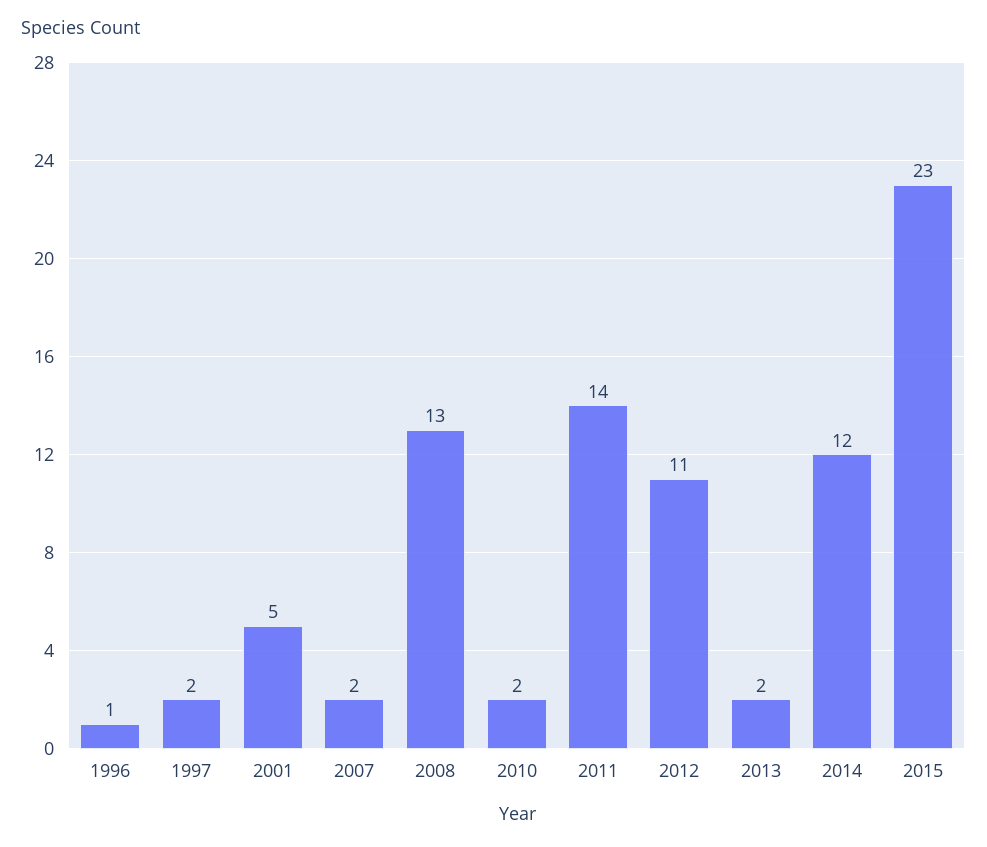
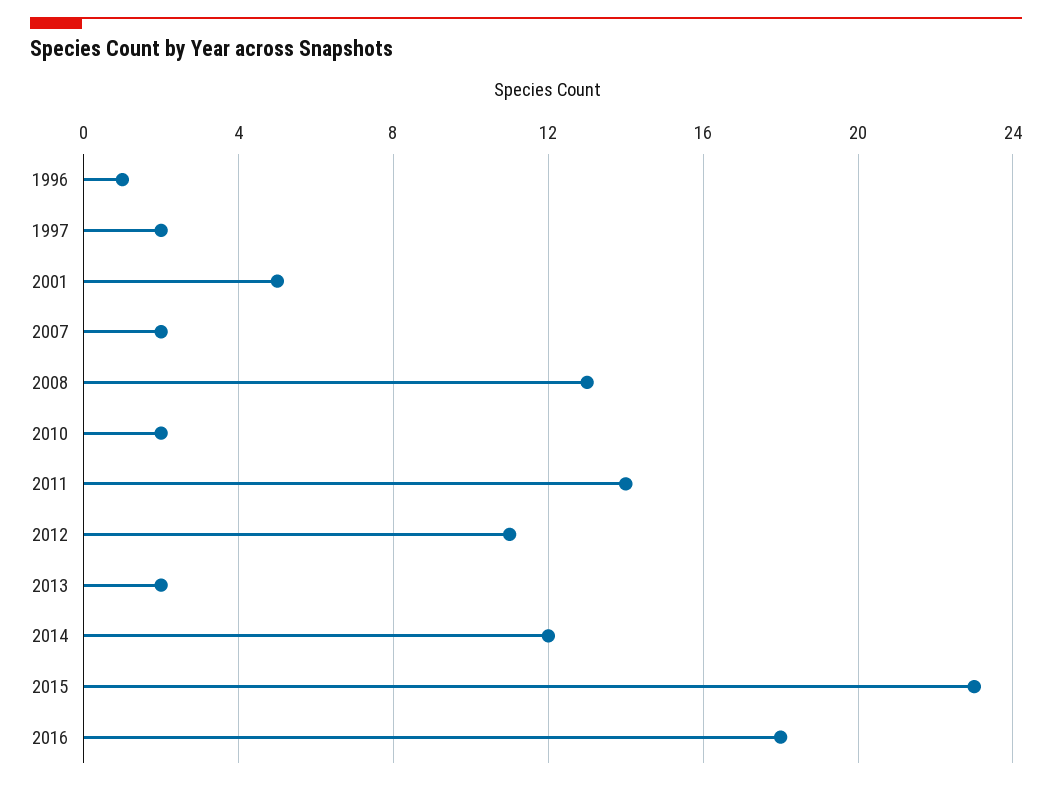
2016: none -> 18

